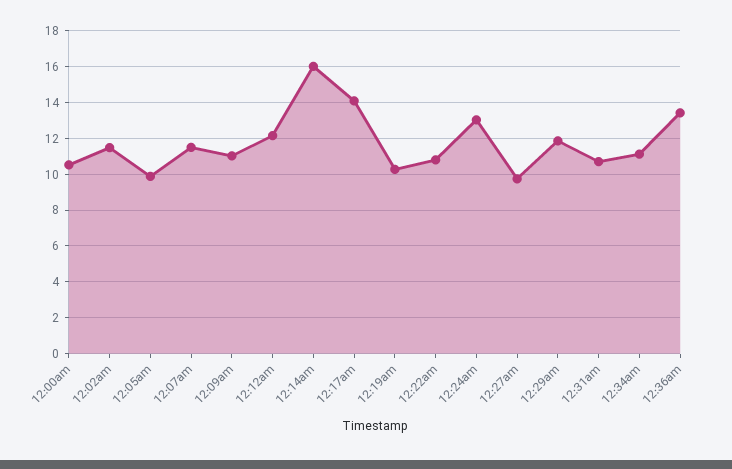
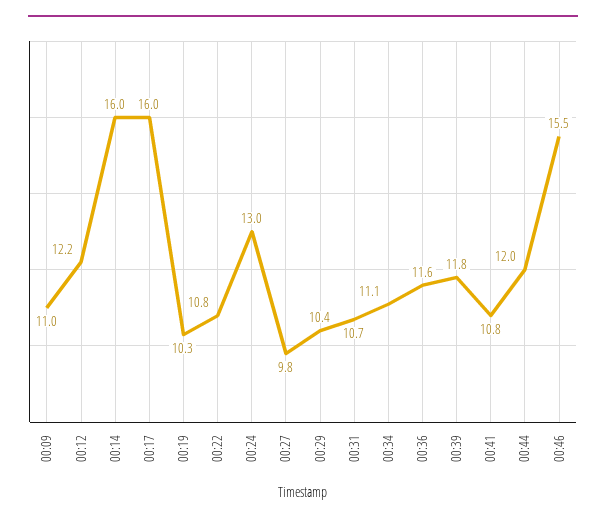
12:00am: 10.5 -> none
12:02am: 11.5 -> none
12:05am: 10 -> none
12:07am: 11.5 -> none
12:17am: 14 -> 16
12:29am: 12 -> 10.4
12:36am: 13.5 -> 11.6
00:39: none -> 11.8
00:41: none -> 10.8
00:44: none -> 12
00:46: none -> 15.5

